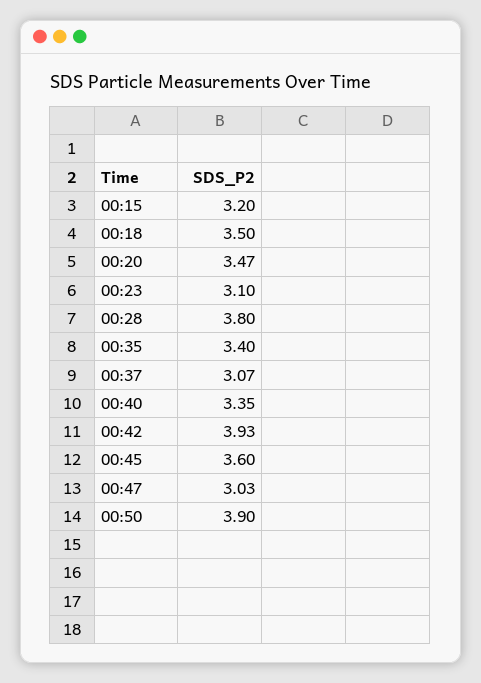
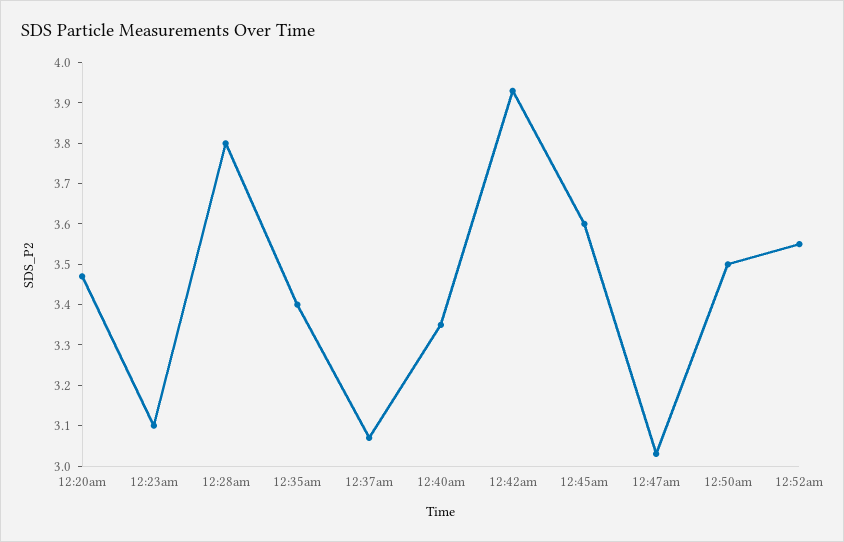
00:15: 3.2 -> none
00:18: 3.5 -> none
00:50: 3.9 -> 3.5
12:52am: none -> 3.55

